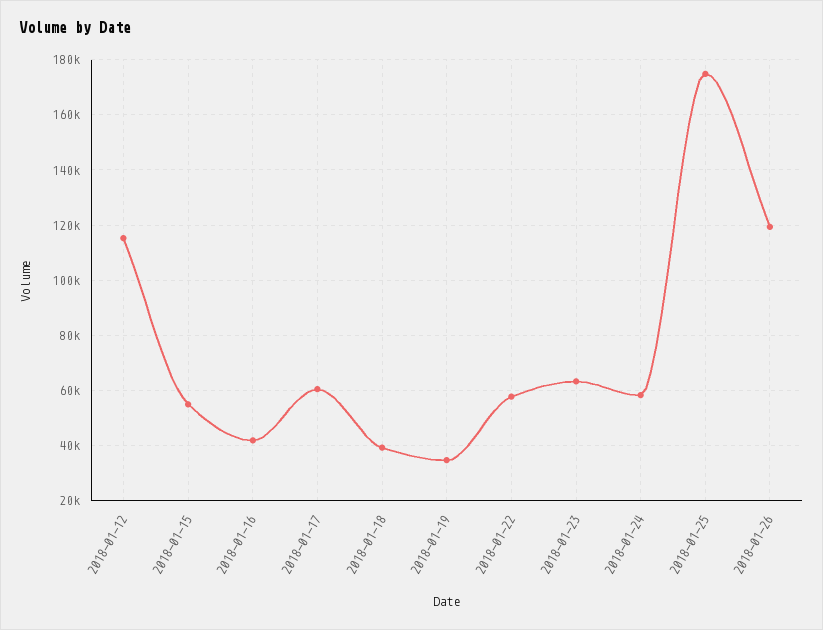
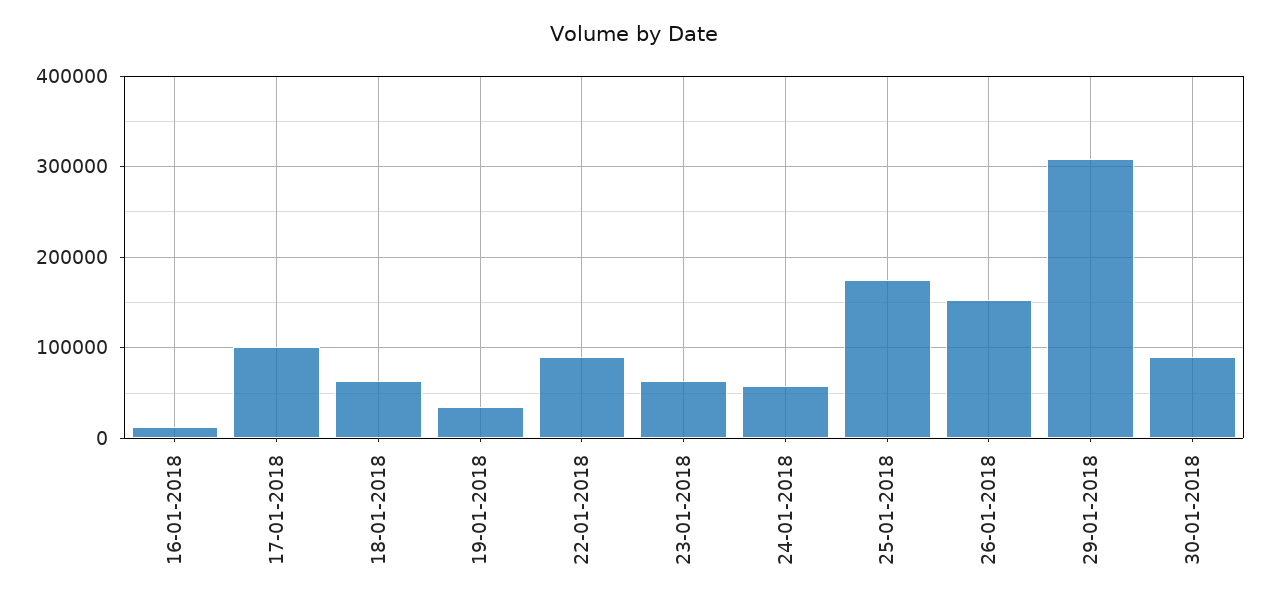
2018-01-12: 115000 -> none
2018-01-15: 55000 -> none
2018-01-16: 42500 -> 10000
2018-01-17: 60000 -> 100000
2018-01-18: 40000 -> 60000
2018-01-22: 57500 -> 90000
2018-01-26: 120000 -> 150000
29-01-2018: none -> 310000
30-01-2018: none -> 90000

